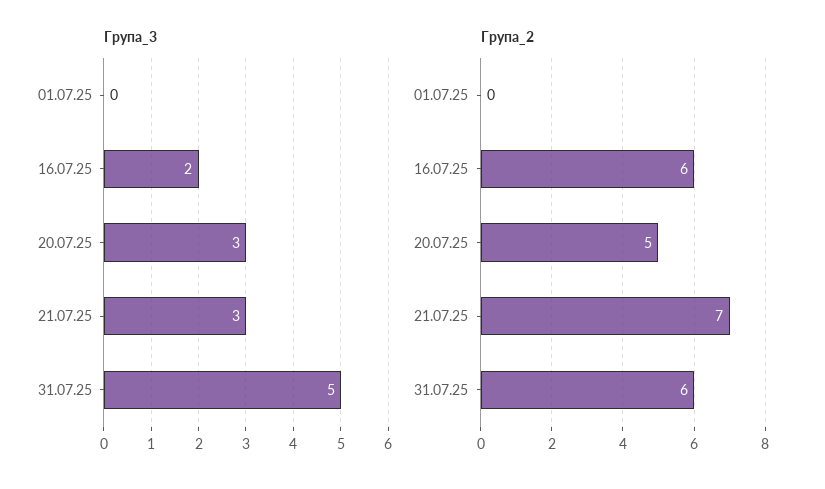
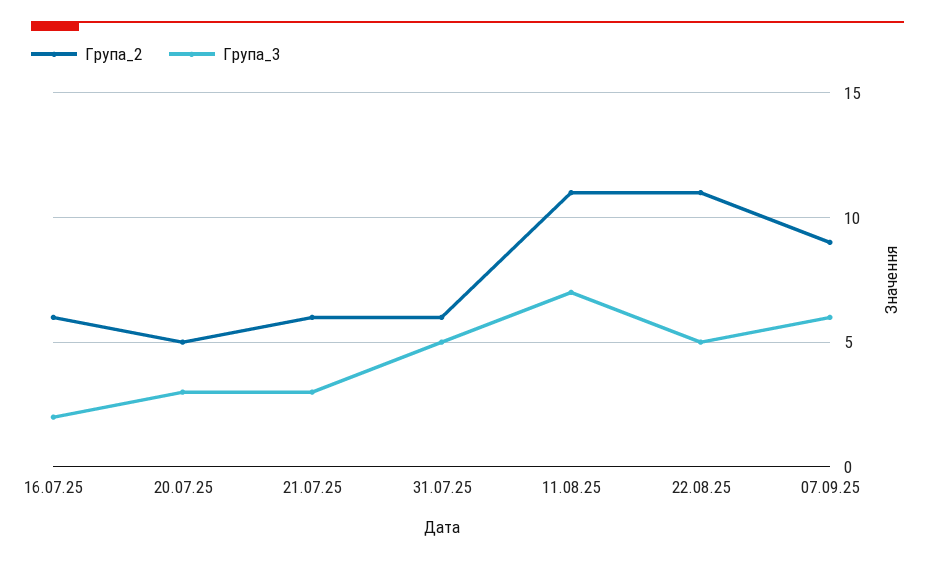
Група_3, 01.07.25: 0 -> none
Група_2, 01.07.25: 0 -> none
Група_2, 21.07.25: 7 -> 6
Група_2, 11.08.25: none -> 11
Група_3, 11.08.25: none -> 7
Група_2, 22.08.25: none -> 11
Група_3, 22.08.25: none -> 5
Група_2, 07.09.25: none -> 9
Група_3, 07.09.25: none -> 6

